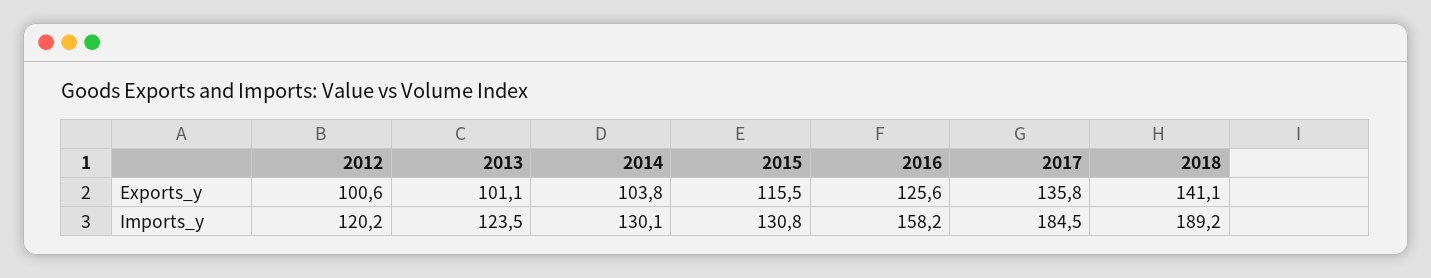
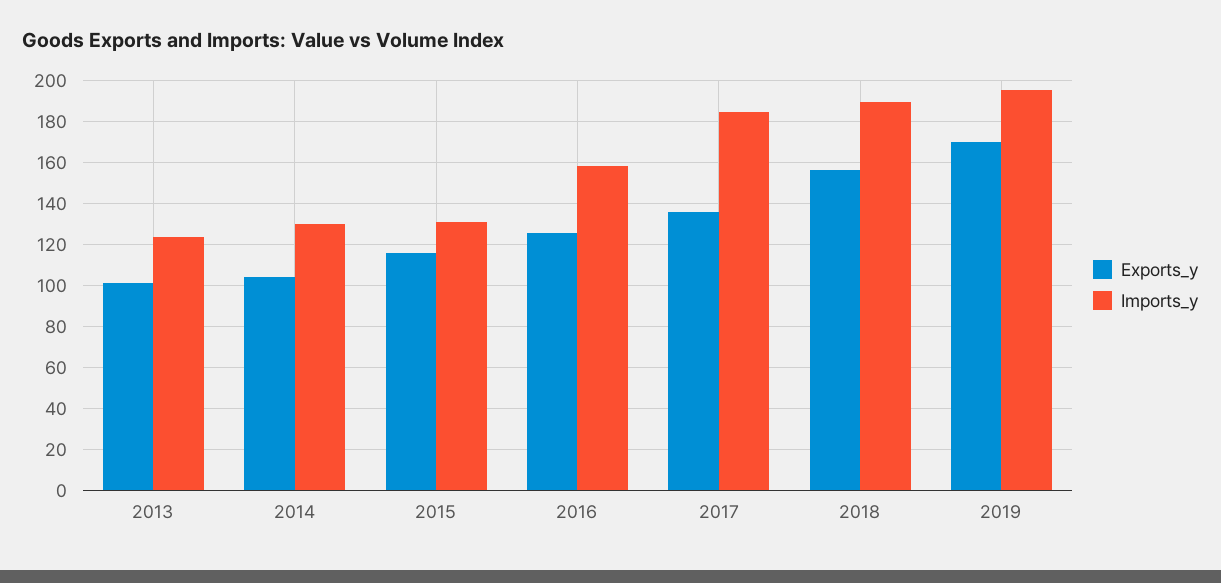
Exports_y, 2012: 100.6 -> none
Exports_y, 2018: 141.1 -> 155
Imports_y, 2012: 120.2 -> none
Exports_y, 2019: none -> 170
Imports_y, 2019: none -> 195

